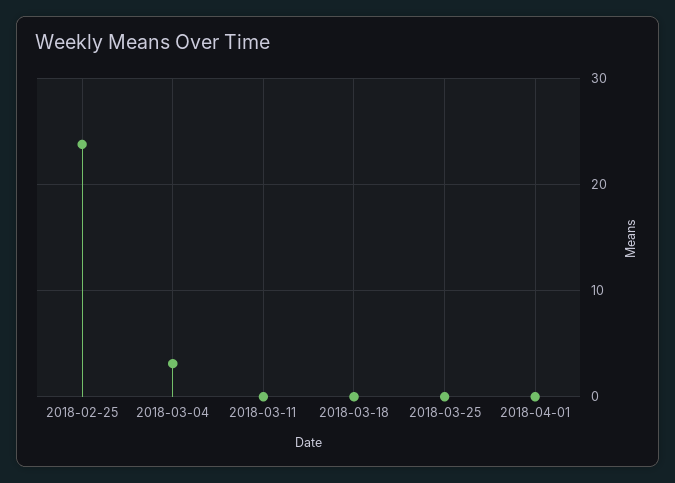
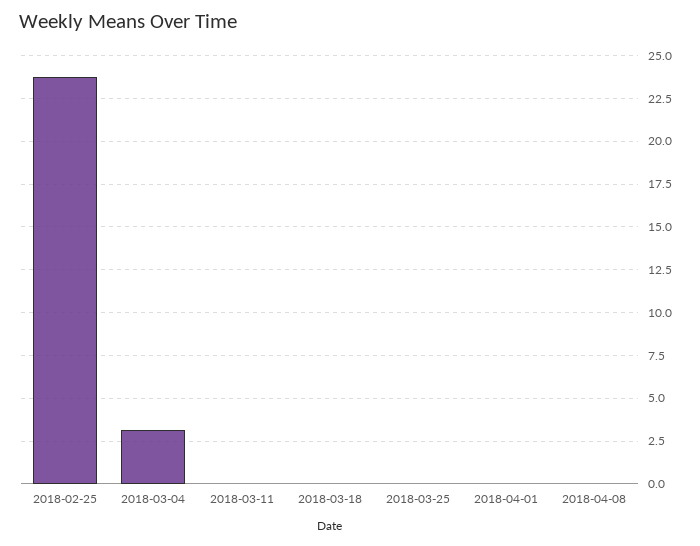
2018-04-08: none -> 0

